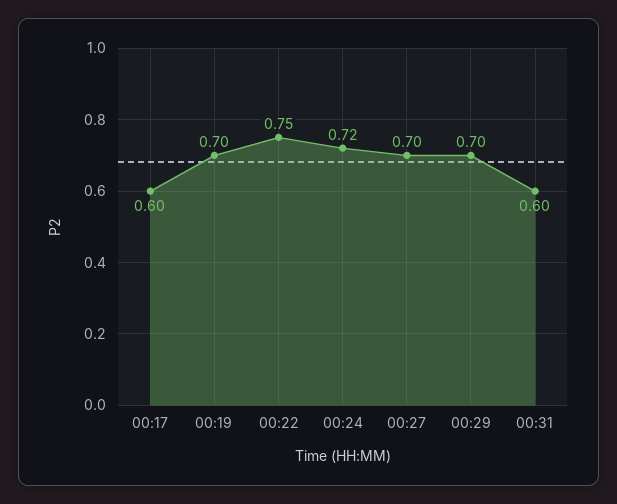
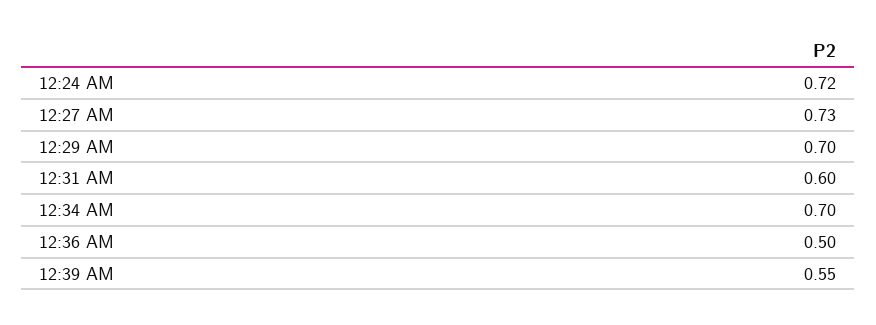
00:17: 0.6 -> none
00:19: 0.7 -> none
00:22: 0.75 -> none
00:27: 0.7 -> 0.73
12:34 AM: none -> 0.7
12:36 AM: none -> 0.5
12:39 AM: none -> 0.55

